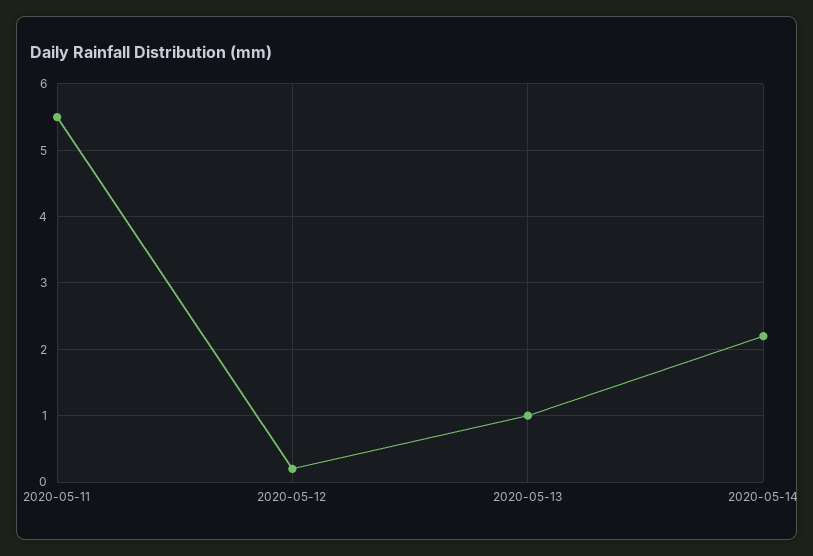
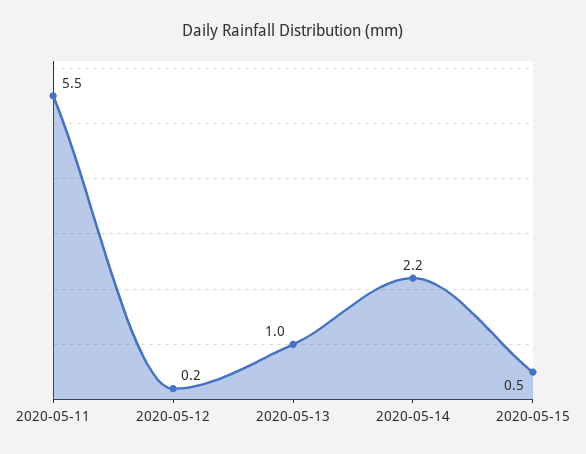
2020-05-15: none -> 0.5

